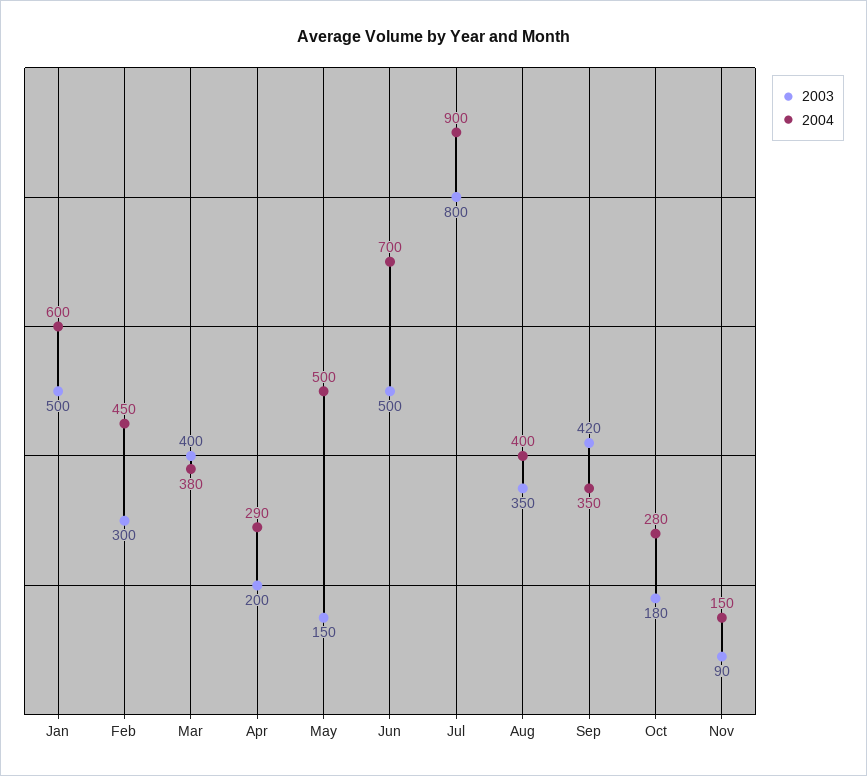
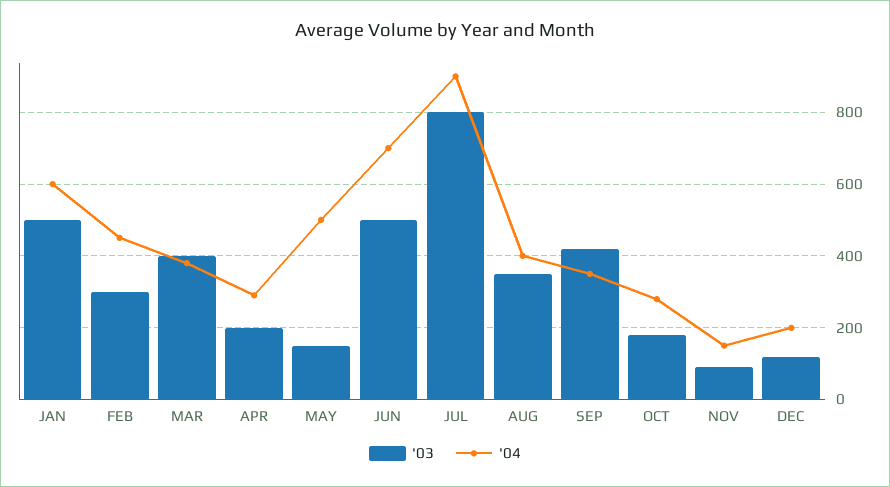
2003, DEC: none -> 120
2004, DEC: none -> 200

